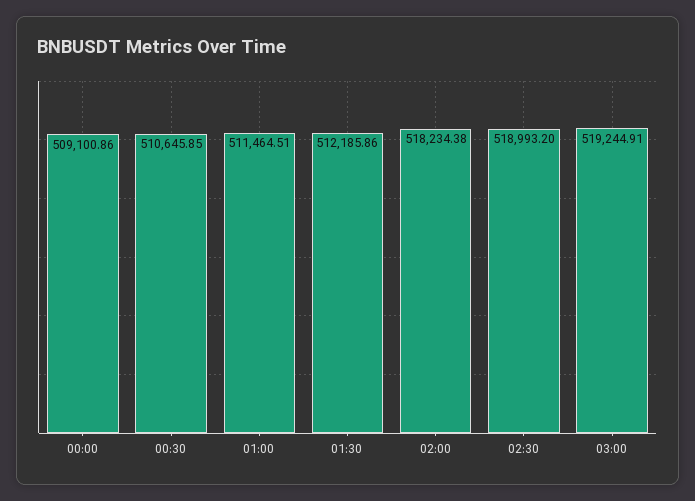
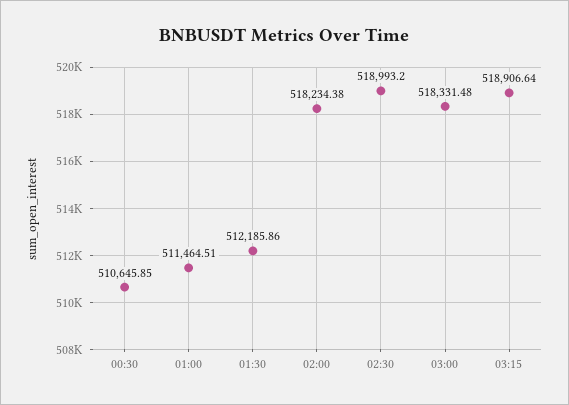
00:00: 509100.86 -> none
03:00: 519244.91 -> 518331.48
03:15: none -> 518906.64

